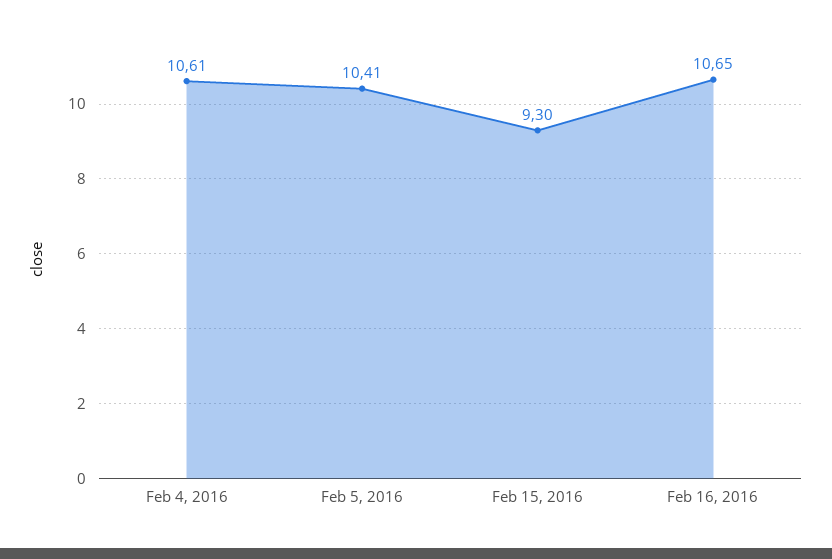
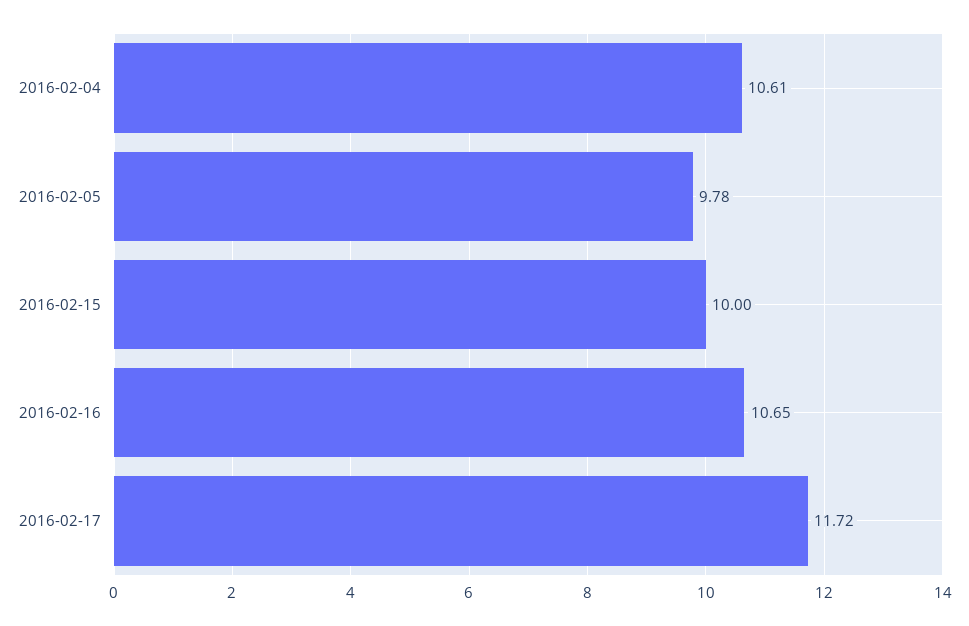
Feb 5, 2016: 10.41 -> 9.78
Feb 15, 2016: 9.3 -> 10
2016-02-17: none -> 11.72

